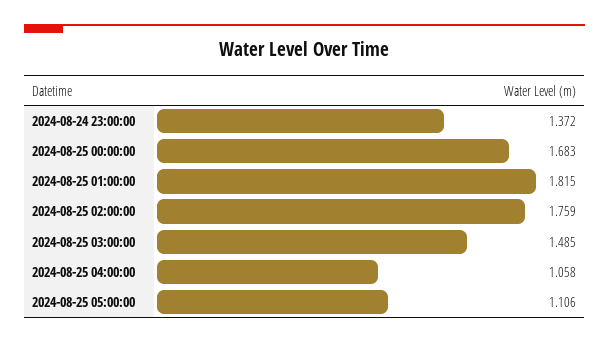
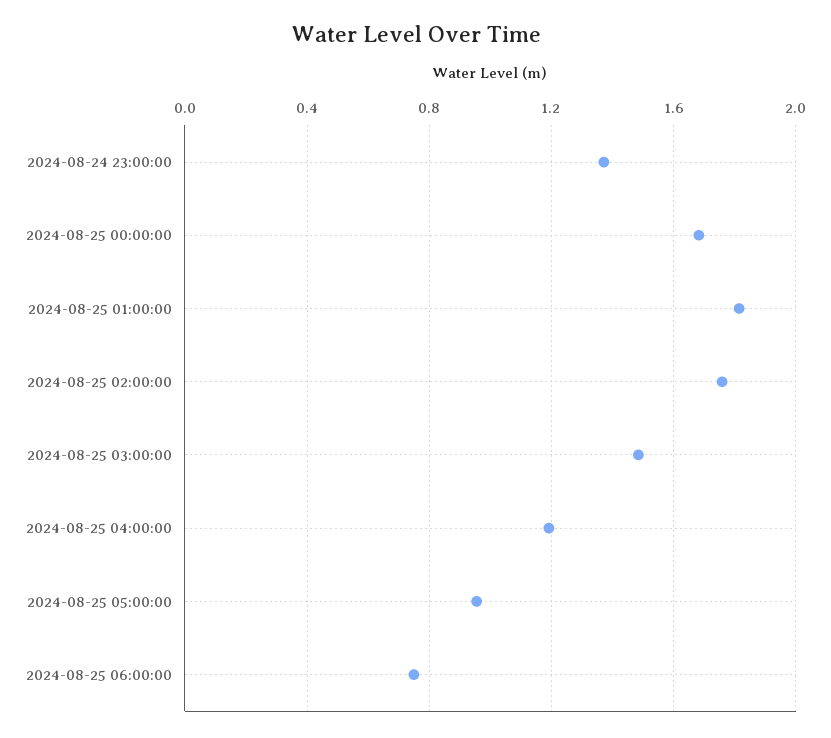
2024-08-25 04:00:00: 1.058 -> 1.2
2024-08-25 05:00:00: 1.106 -> 0.95
2024-08-25 06:00:00: none -> 0.75

